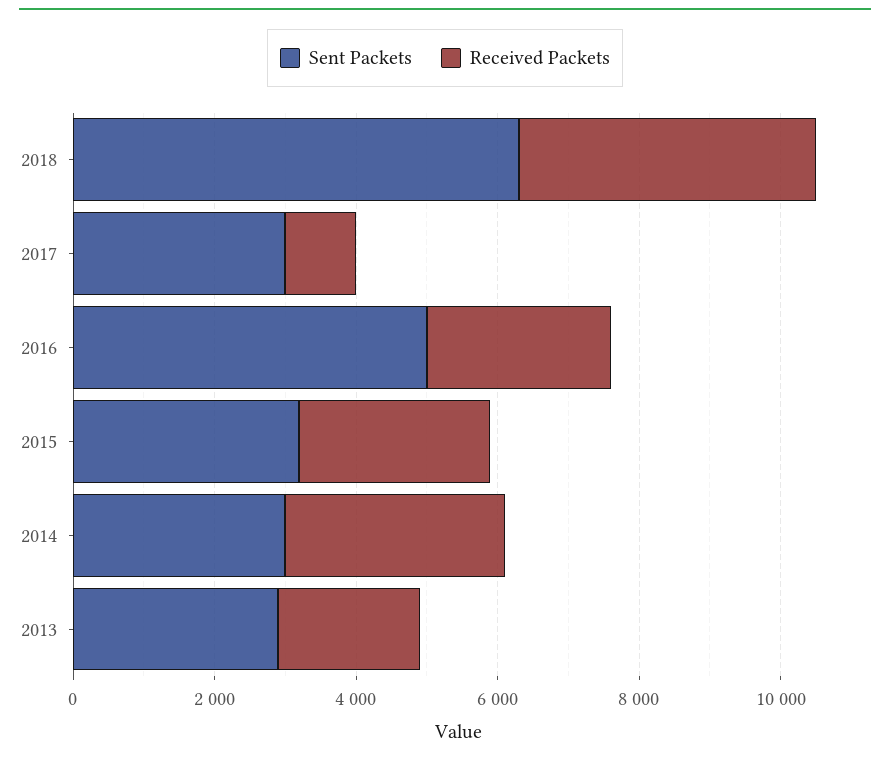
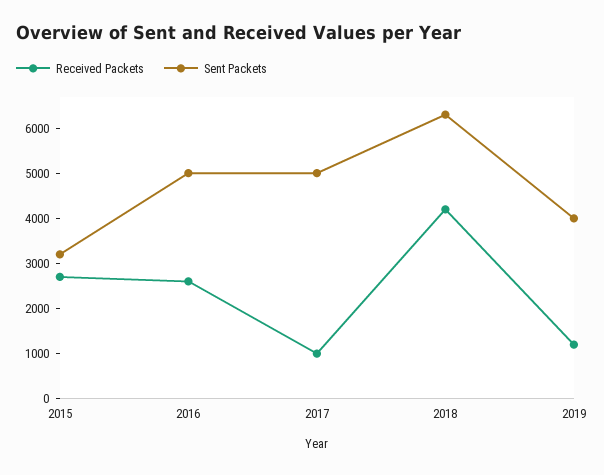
Sent Packets, 2017: 3000 -> 5000
Sent Packets, 2014: 3000 -> none
Received Packets, 2014: 3000 -> none
Sent Packets, 2013: 3000 -> none
Received Packets, 2013: 2000 -> none
Received Packets, 2019: none -> 1200
Sent Packets, 2019: none -> 4000

